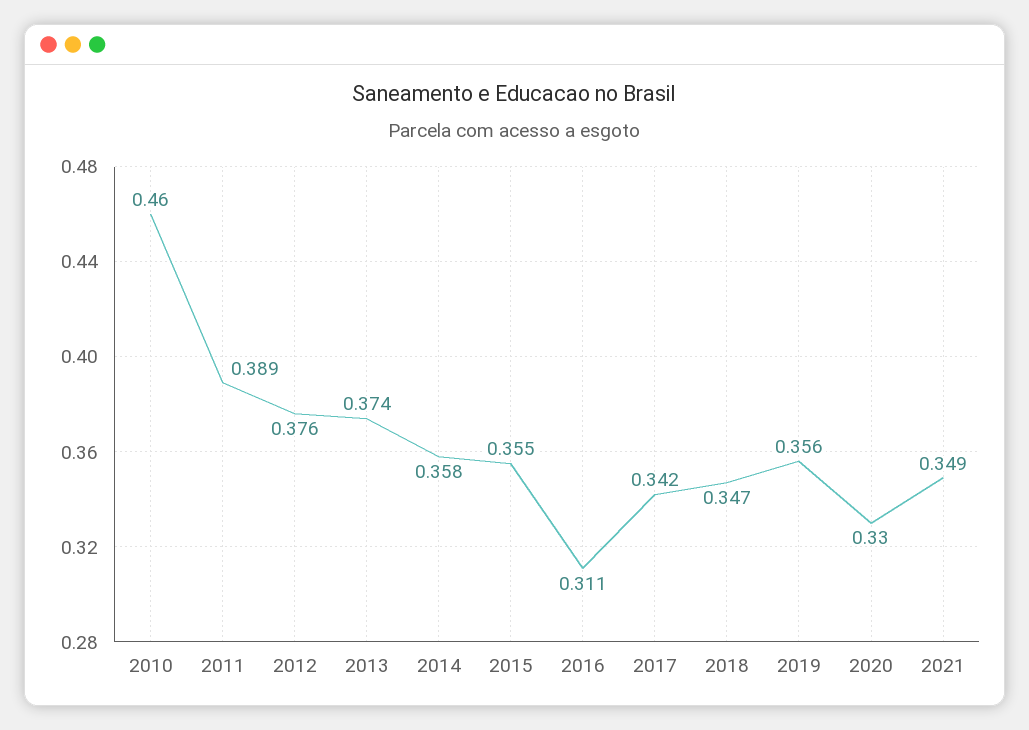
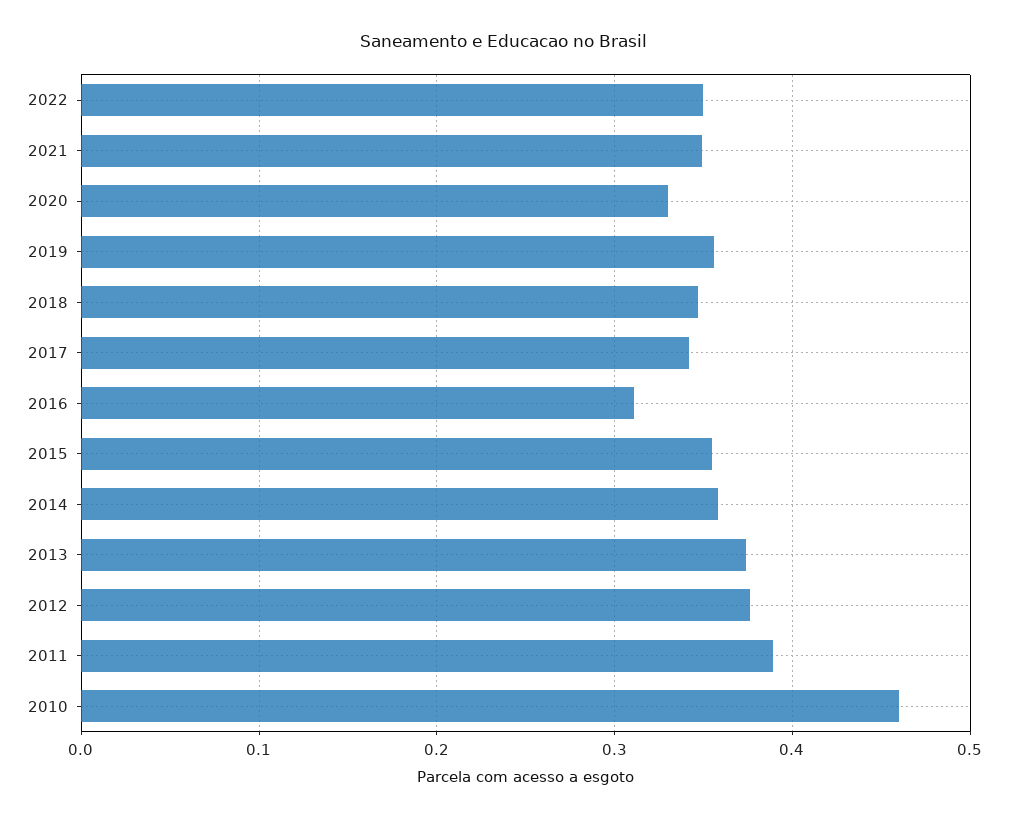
2022: none -> 0.35

